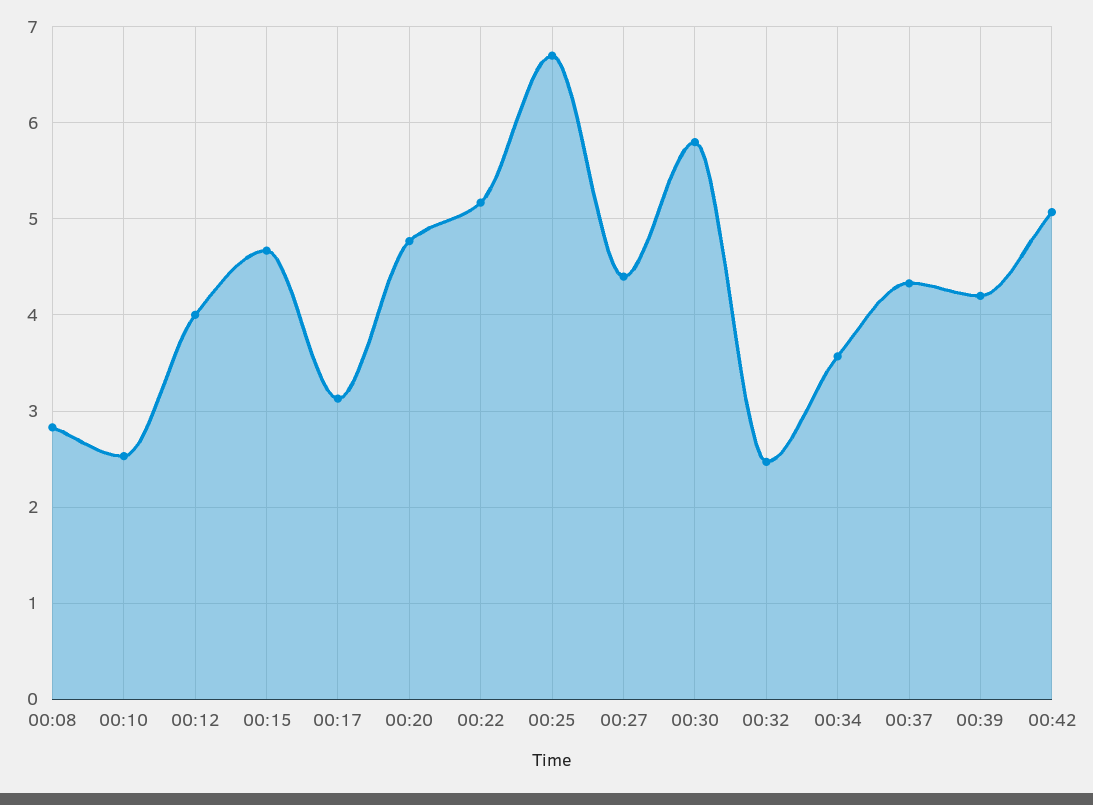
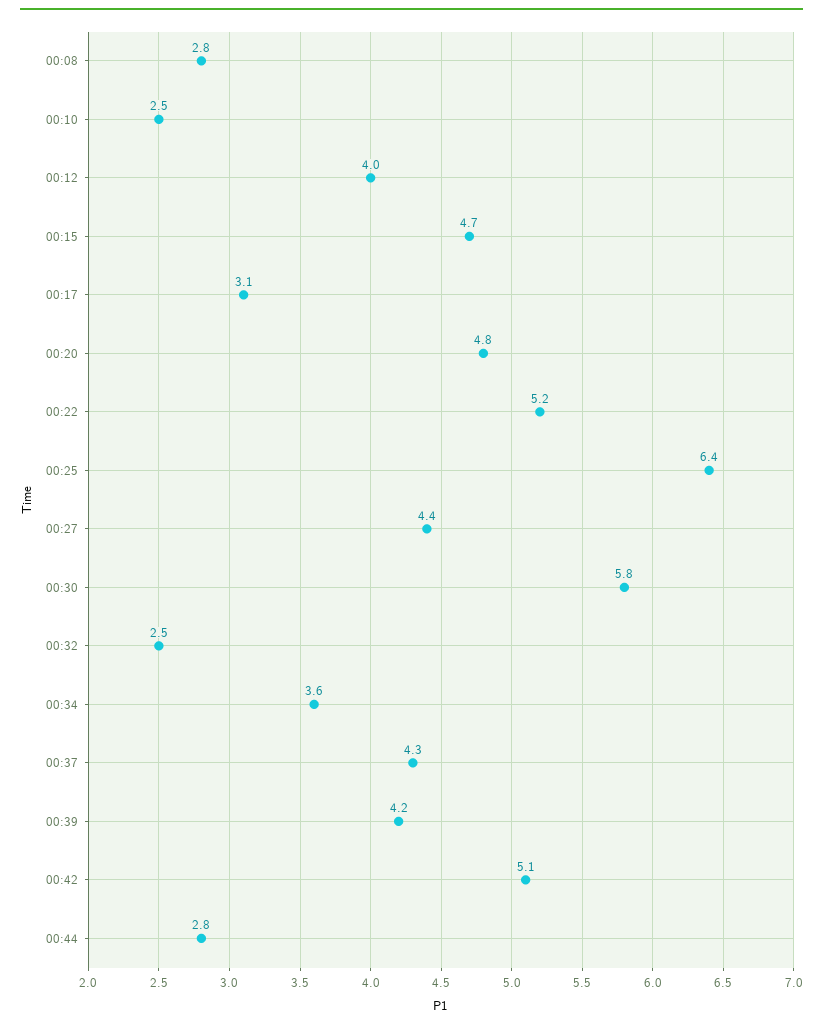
00:25: 6.7 -> 6.4
00:44: none -> 2.8

